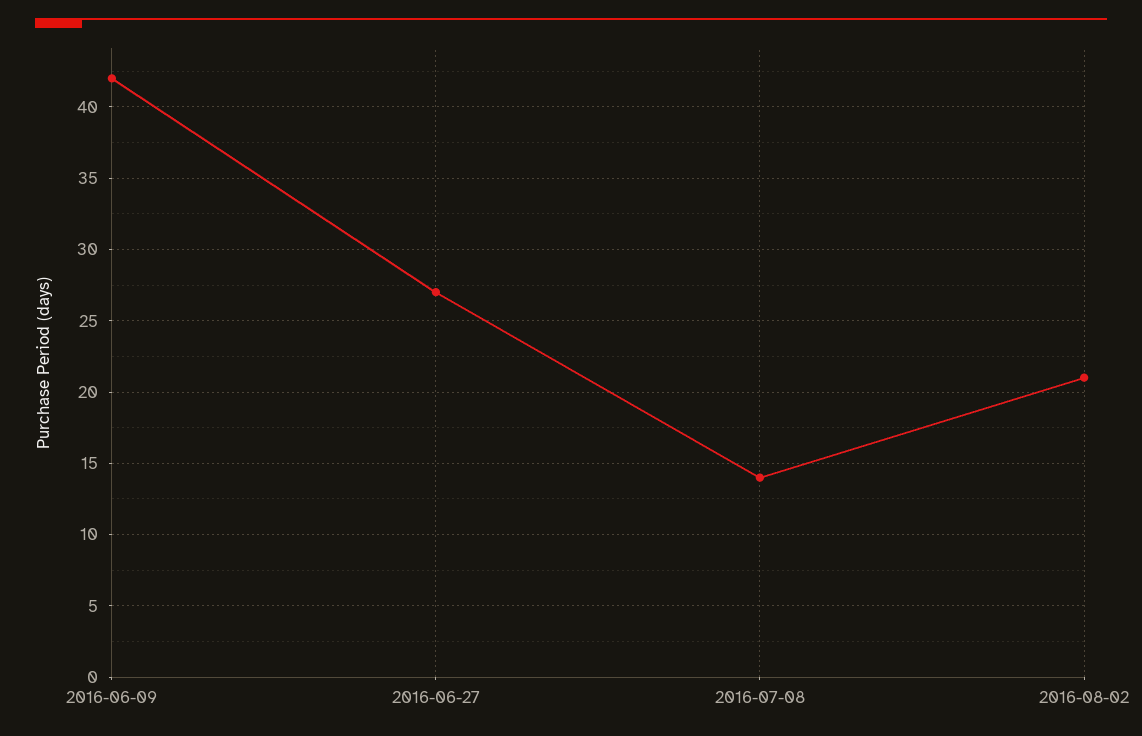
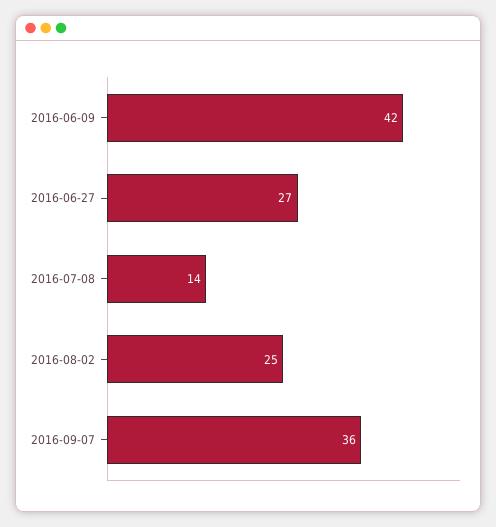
2016-08-02: 21 -> 25
2016-09-07: none -> 36

